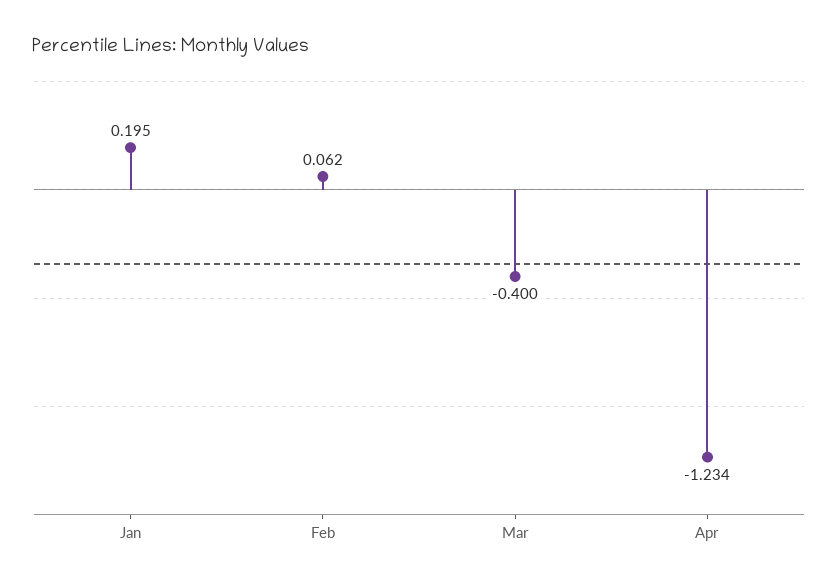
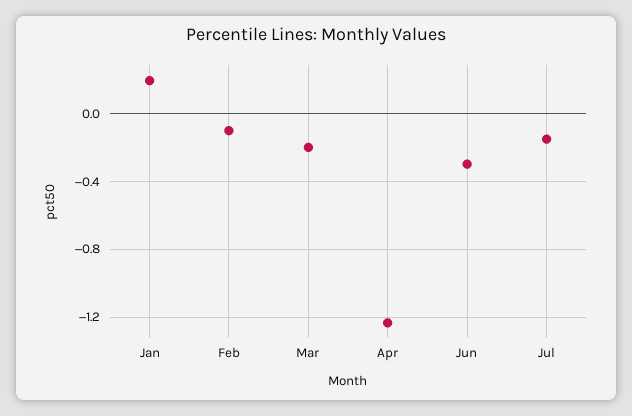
Feb: 0.062 -> -0.1
Mar: -0.4 -> -0.2
Jun: none -> -0.3
Jul: none -> -0.15

